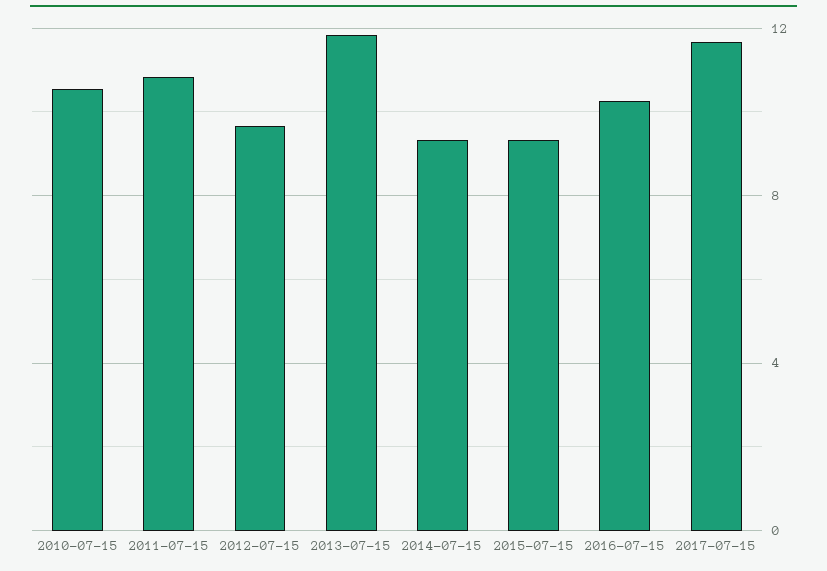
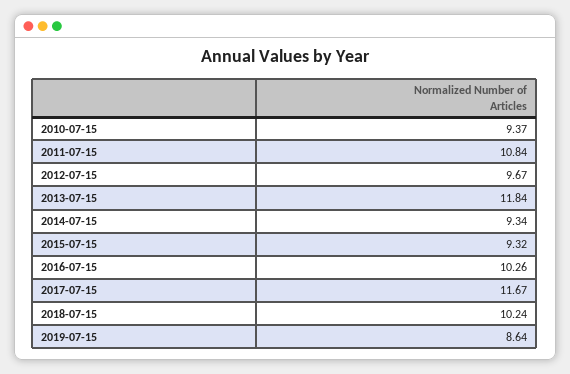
2010-07-15: 10.5 -> 9.37
2018-07-15: none -> 10.24
2019-07-15: none -> 8.64

